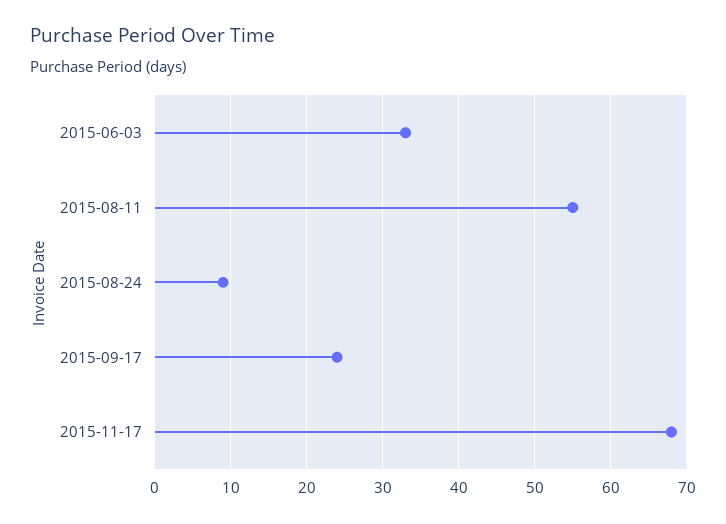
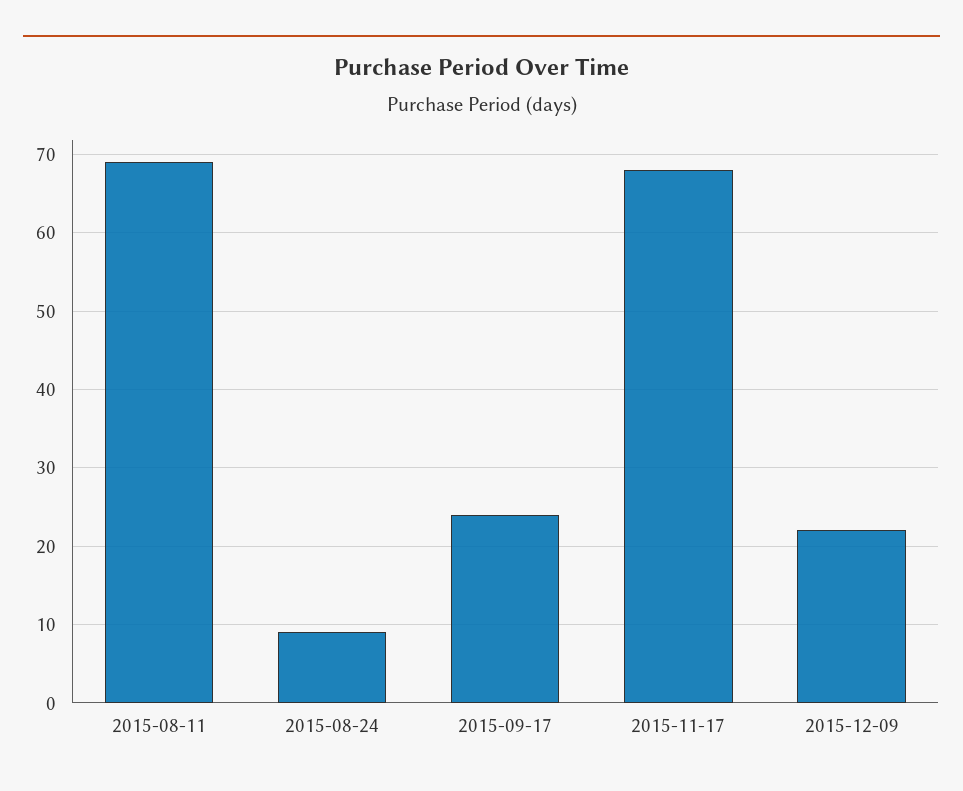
2015-06-03: 33 -> none
2015-08-11: 55 -> 69
2015-12-09: none -> 22

